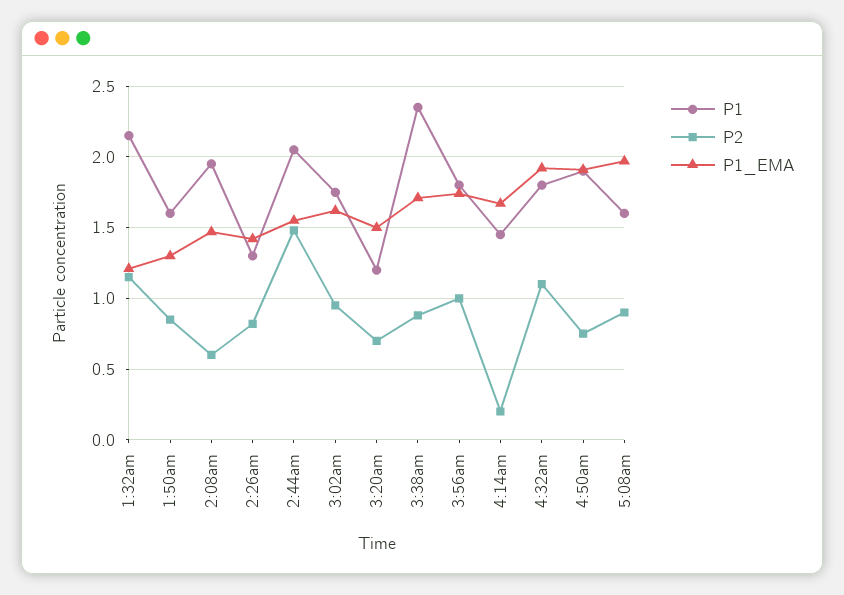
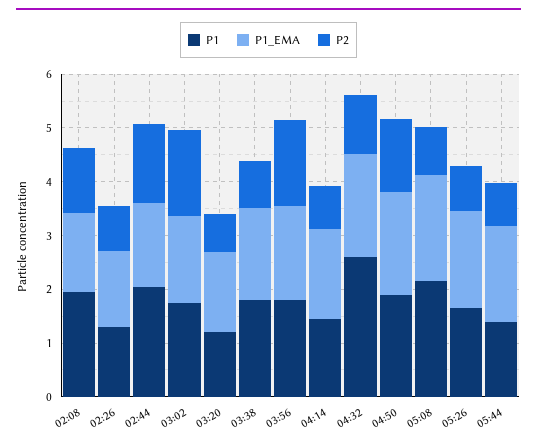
P1, 1:32am: 2.15 -> none
P2, 1:32am: 1.15 -> none
P1_EMA, 1:32am: 1.2 -> none
P1, 1:50am: 1.6 -> none
P2, 1:50am: 0.85 -> none
P1_EMA, 1:50am: 1.3 -> none
P2, 2:08am: 0.6 -> 1.2
P2, 3:02am: 0.95 -> 1.6
P1, 3:38am: 2.35 -> 1.8
P2, 3:56am: 1 -> 1.6
P2, 4:14am: 0.2 -> 0.8
P1, 4:32am: 1.8 -> 2.6
P2, 4:50am: 0.75 -> 1.4
P1, 5:08am: 1.6 -> 2.2
P1, 05:26: none -> 1.6
P1_EMA, 05:26: none -> 1.8
P2, 05:26: none -> 0.8
P1, 05:44: none -> 1.4
P1_EMA, 05:44: none -> 1.8
P2, 05:44: none -> 0.8

